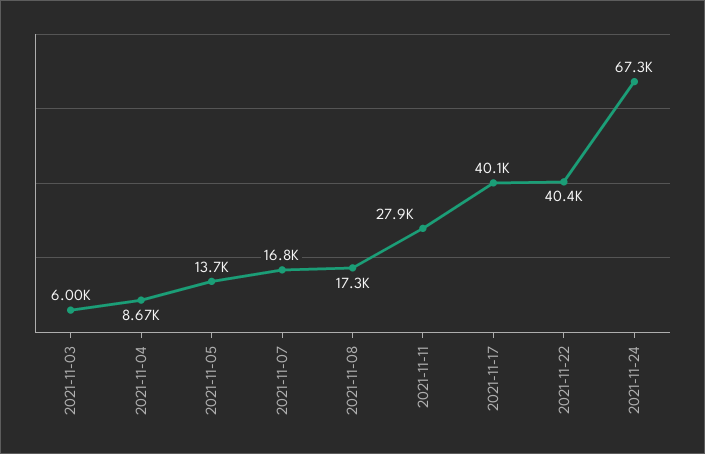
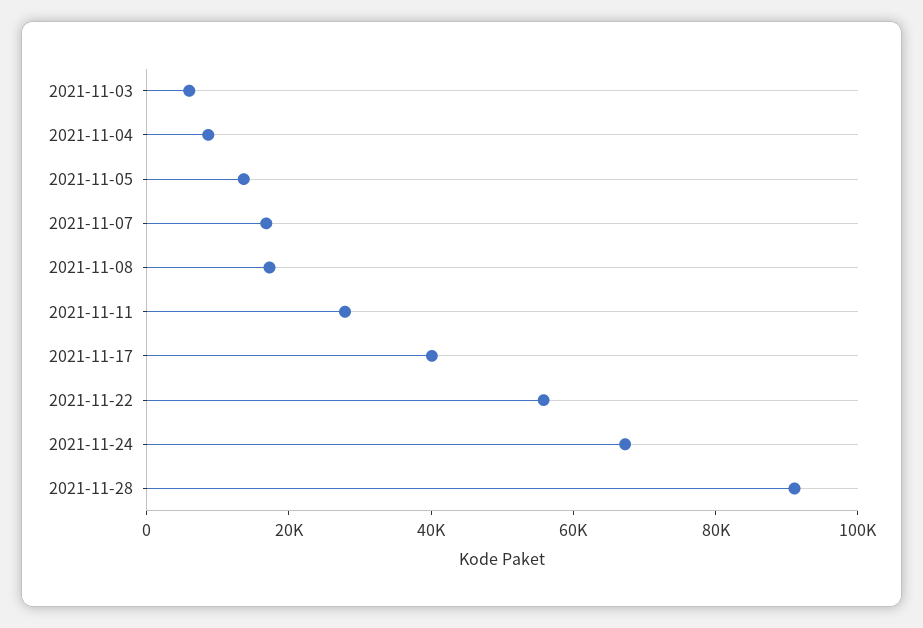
2021-11-22: 40400 -> 55000
2021-11-28: none -> 90000

